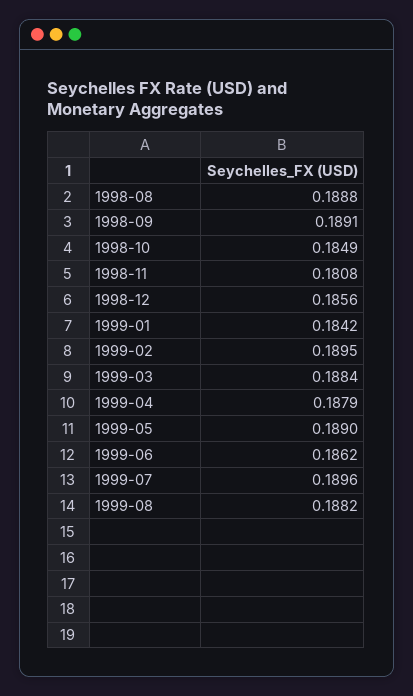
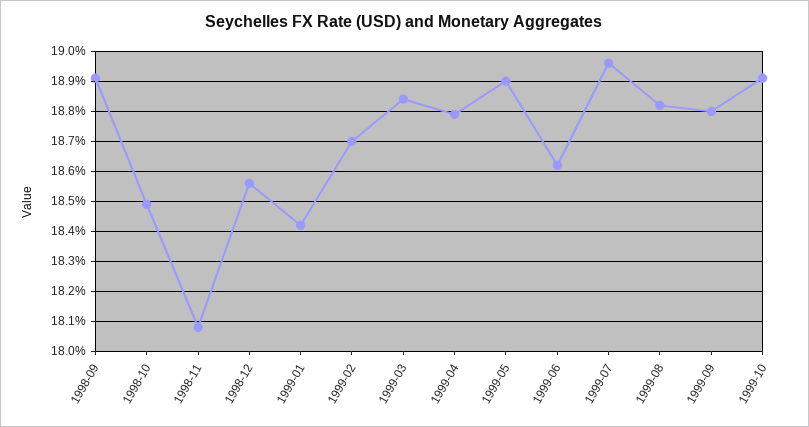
1998-08: 0.1888 -> none
1999-02: 0.1895 -> 0.187
1999-09: none -> 0.188
1999-10: none -> 0.189

